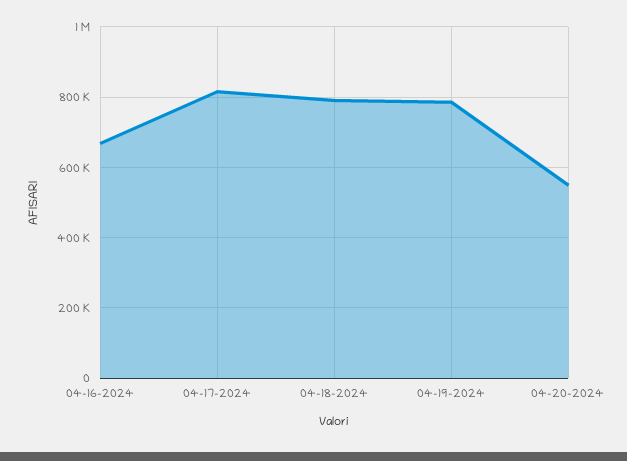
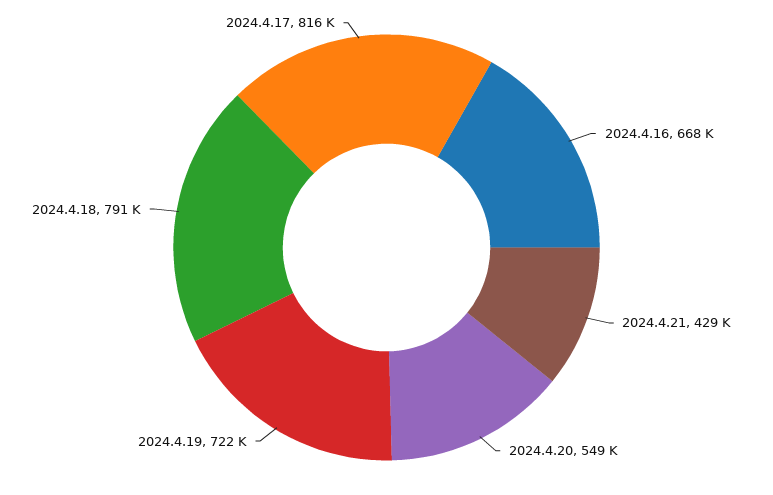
04-19-2024: 780000 -> 722000
2024.4.21: none -> 429000

